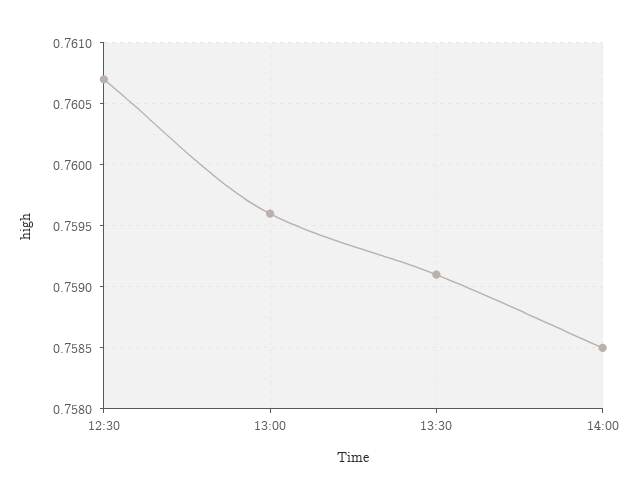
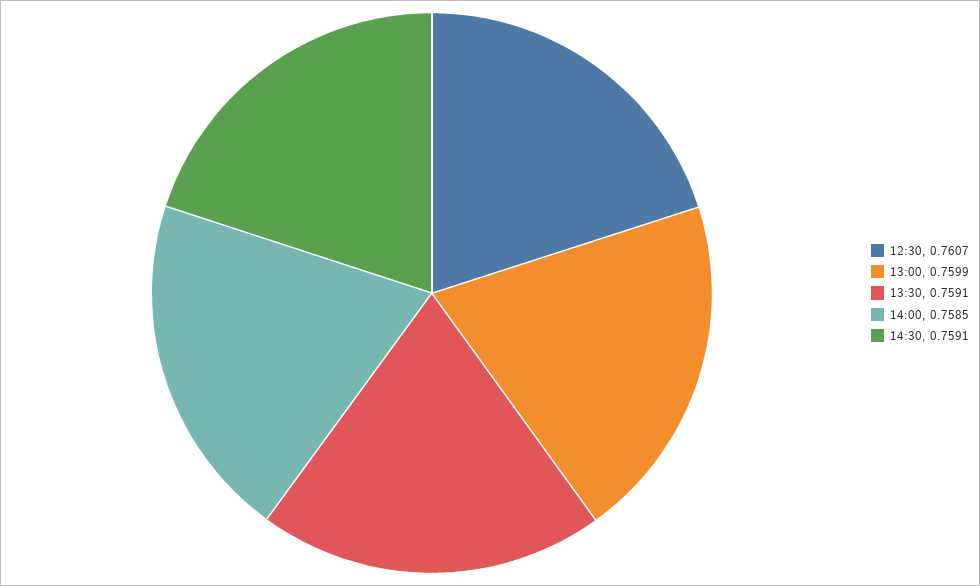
13:00: 0.7596 -> 0.7599
14:30: none -> 0.7591

